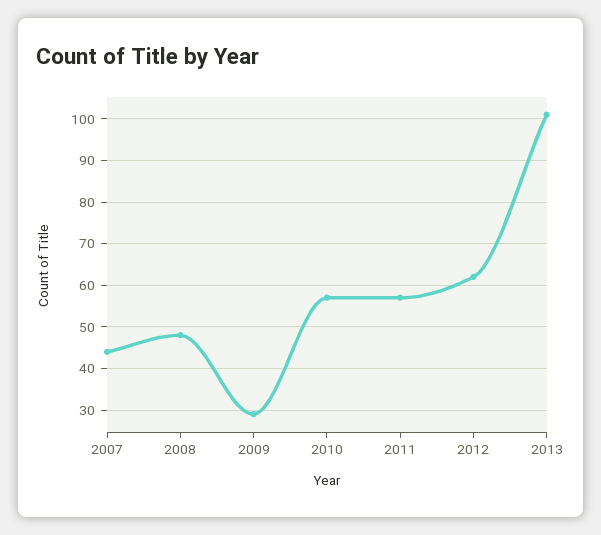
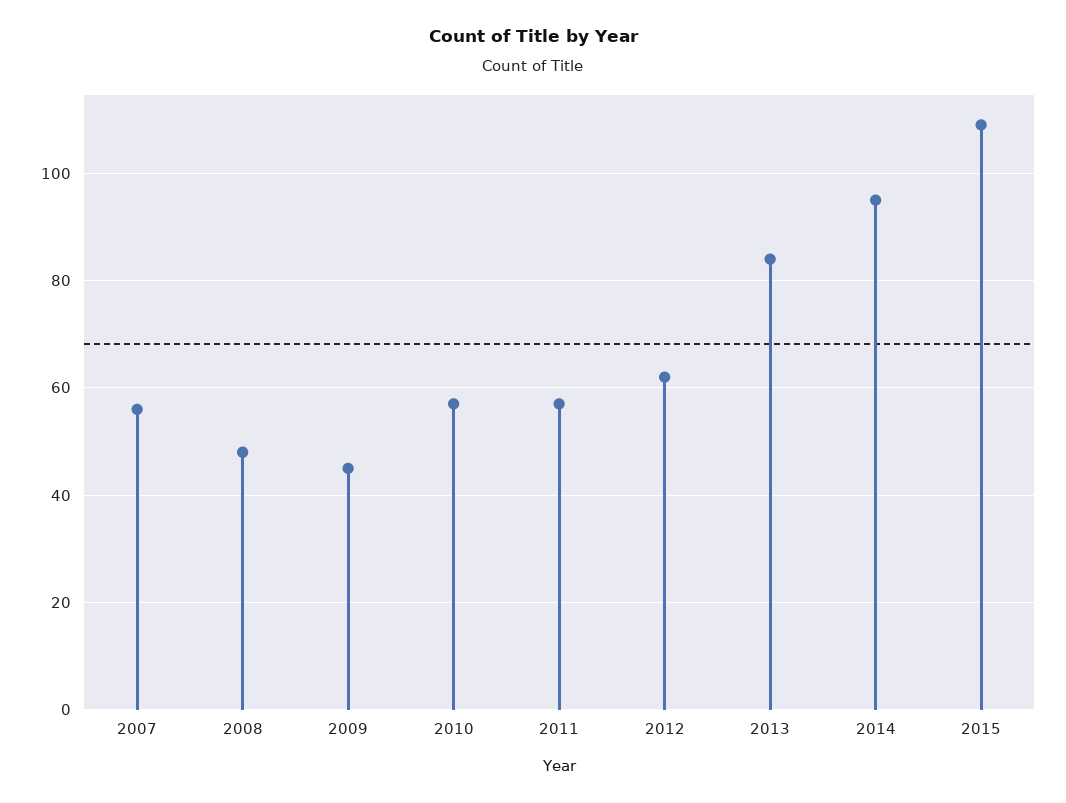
2007: 45 -> 55
2009: 30 -> 45
2013: 100 -> 85
2014: none -> 95
2015: none -> 110

